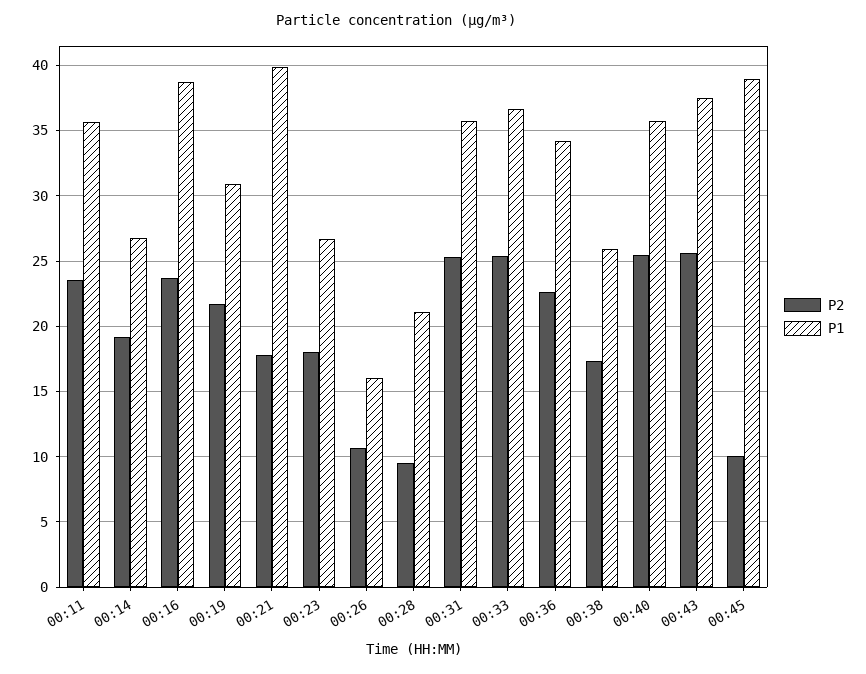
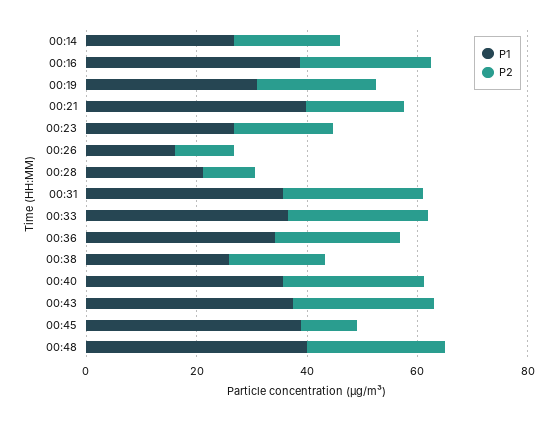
P2, 00:11: 23.5 -> none
P1, 00:11: 35.5 -> none
P1, 00:48: none -> 40
P2, 00:48: none -> 25

